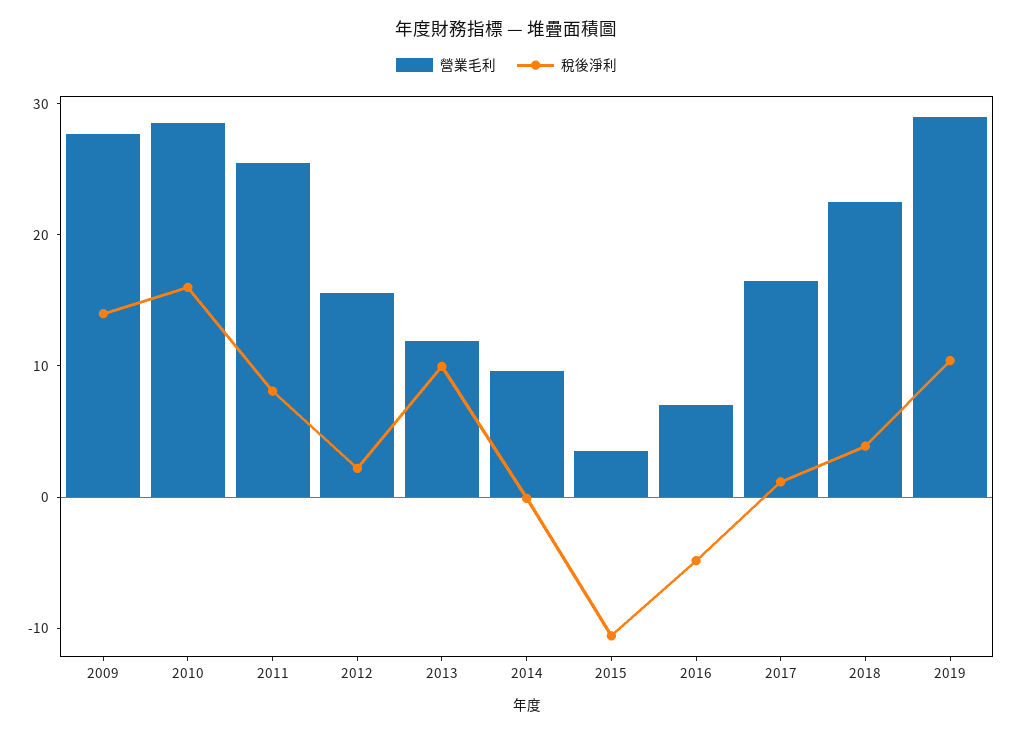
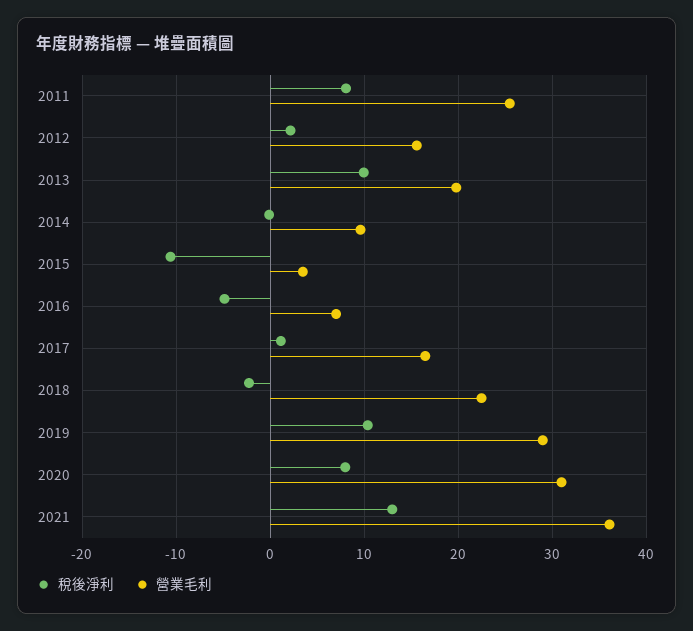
營業毛利, 2009: 28 -> none
稅後淨利, 2009: 14 -> none
營業毛利, 2010: 28 -> none
稅後淨利, 2010: 16 -> none
營業毛利, 2013: 12 -> 20
稅後淨利, 2018: 4 -> -2
稅後淨利, 2020: none -> 8
營業毛利, 2020: none -> 31
稅後淨利, 2021: none -> 13
營業毛利, 2021: none -> 36

